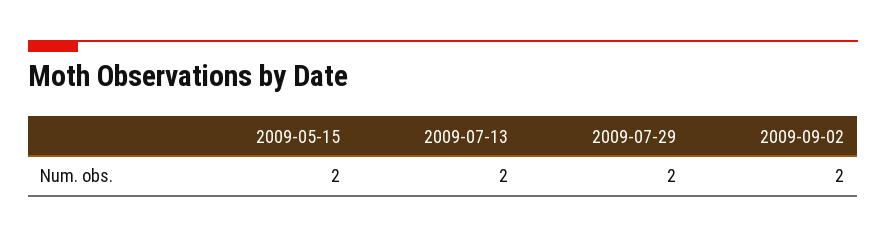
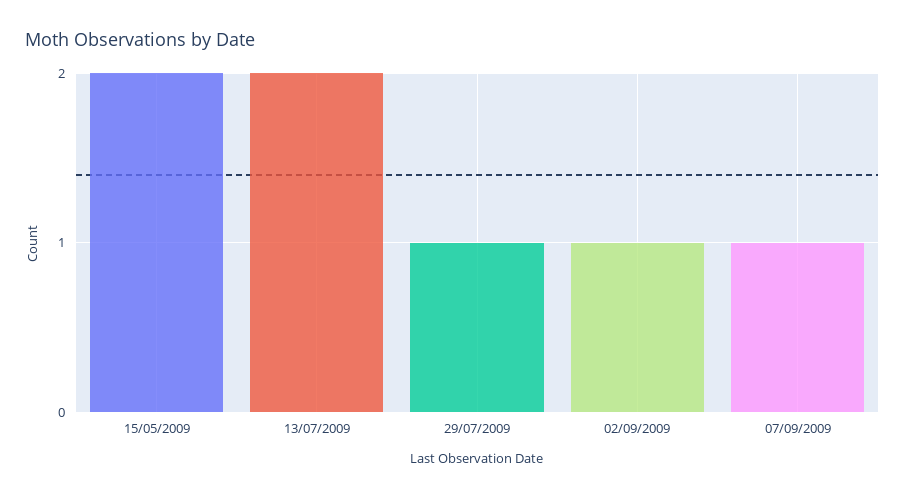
2009-07-29: 2 -> 1
2009-09-02: 2 -> 1
07/09/2009: none -> 1

